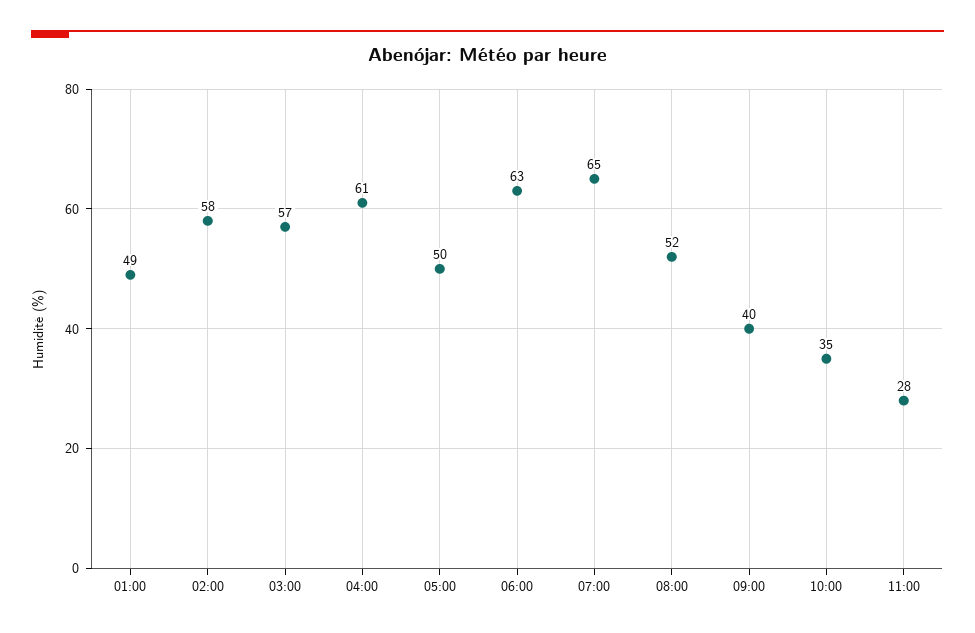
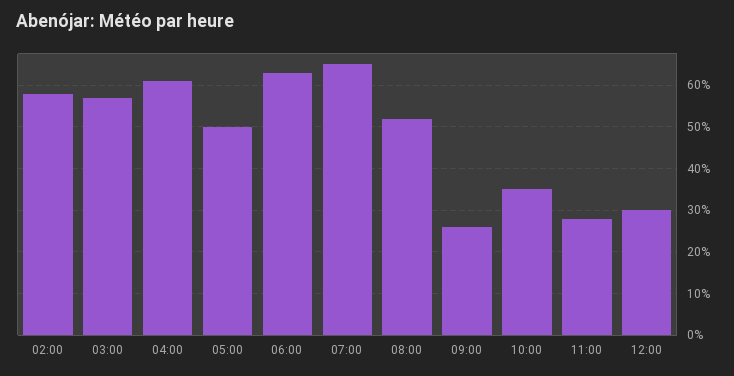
01:00: 49 -> none
09:00: 40 -> 25
12:00: none -> 30

